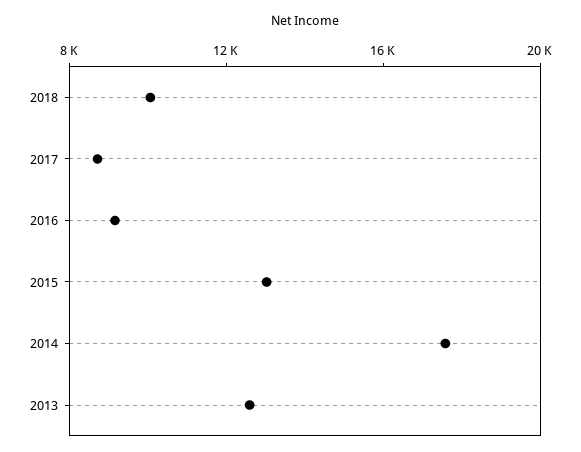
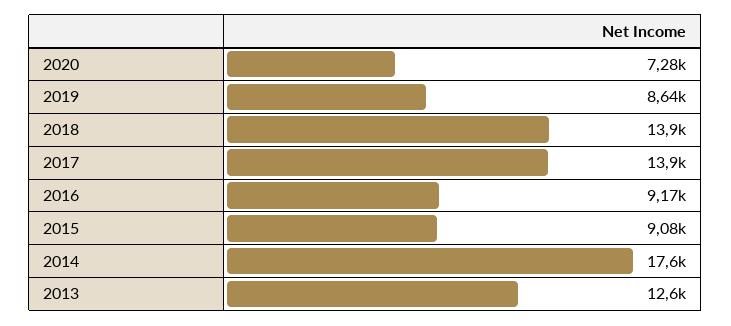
2018: 10000 -> 13900
2017: 9000 -> 13900
2015: 13000 -> 9080
2020: none -> 7280
2019: none -> 8640

